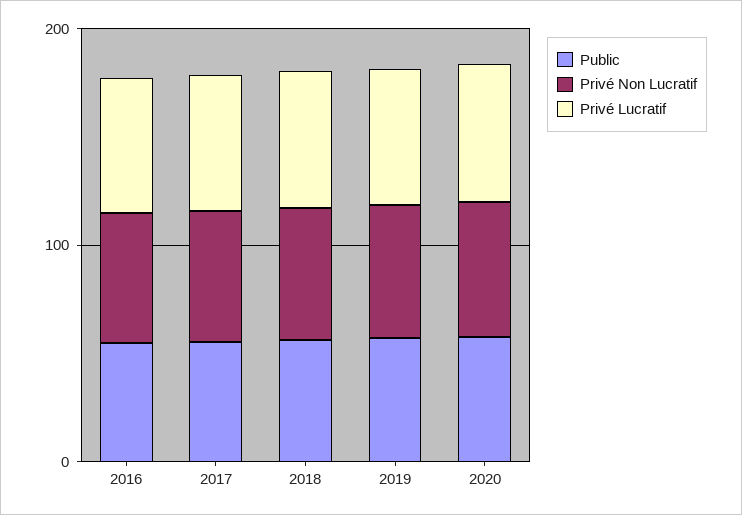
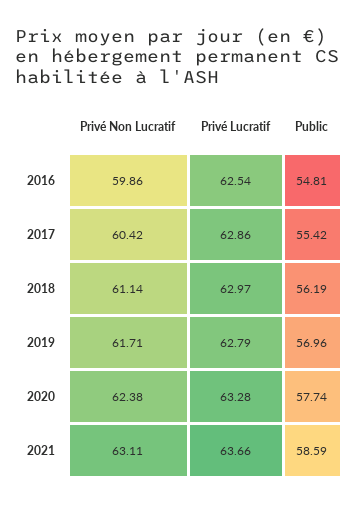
Privé Non Lucratif, 2021: none -> 63.11
Privé Lucratif, 2021: none -> 63.66
Public, 2021: none -> 58.59

